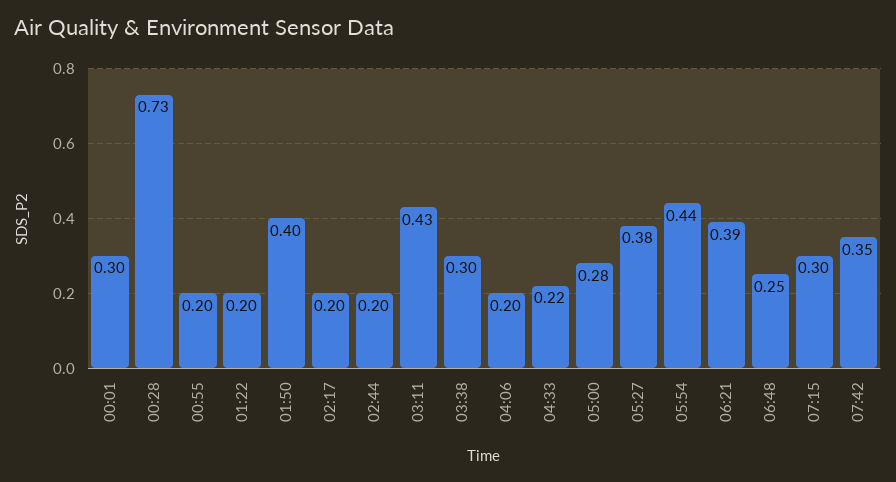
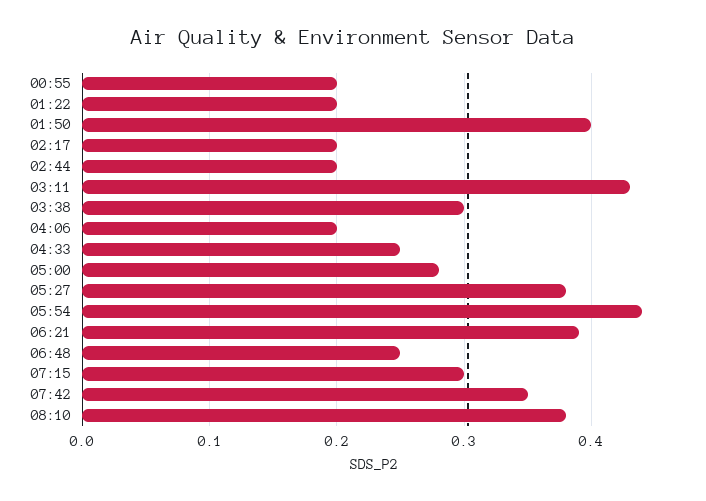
00:01: 0.3 -> none
00:28: 0.73 -> none
04:33: 0.22 -> 0.25
08:10: none -> 0.38

